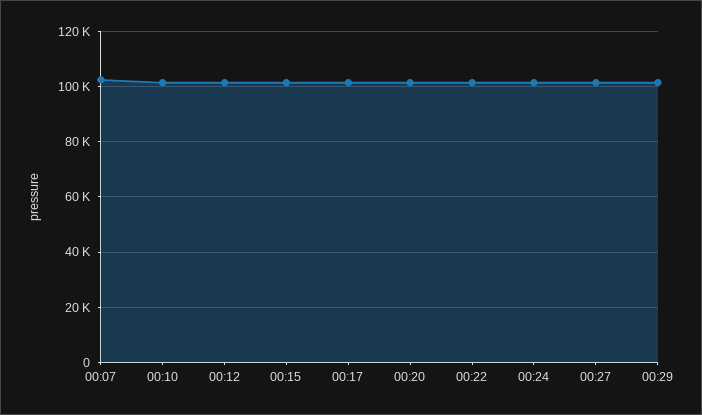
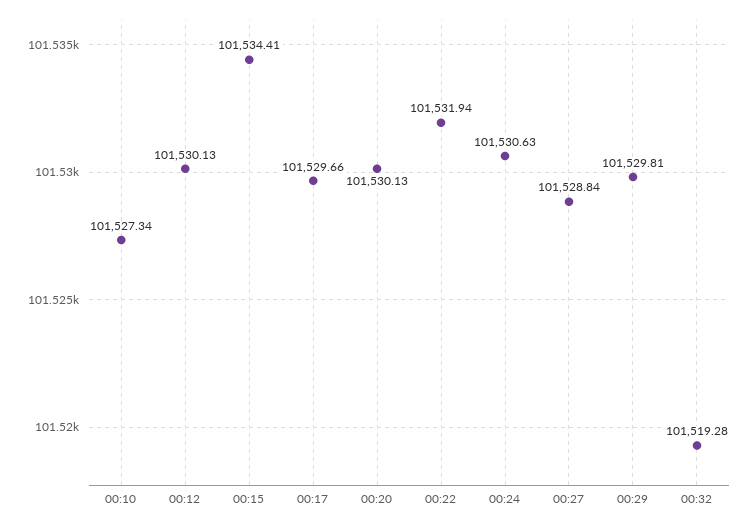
00:07: 102500 -> none
00:32: none -> 101519.28

